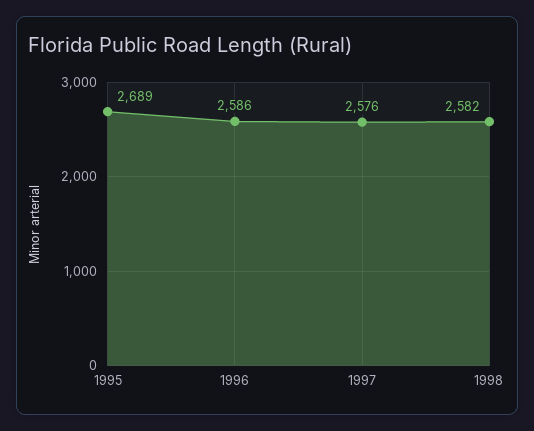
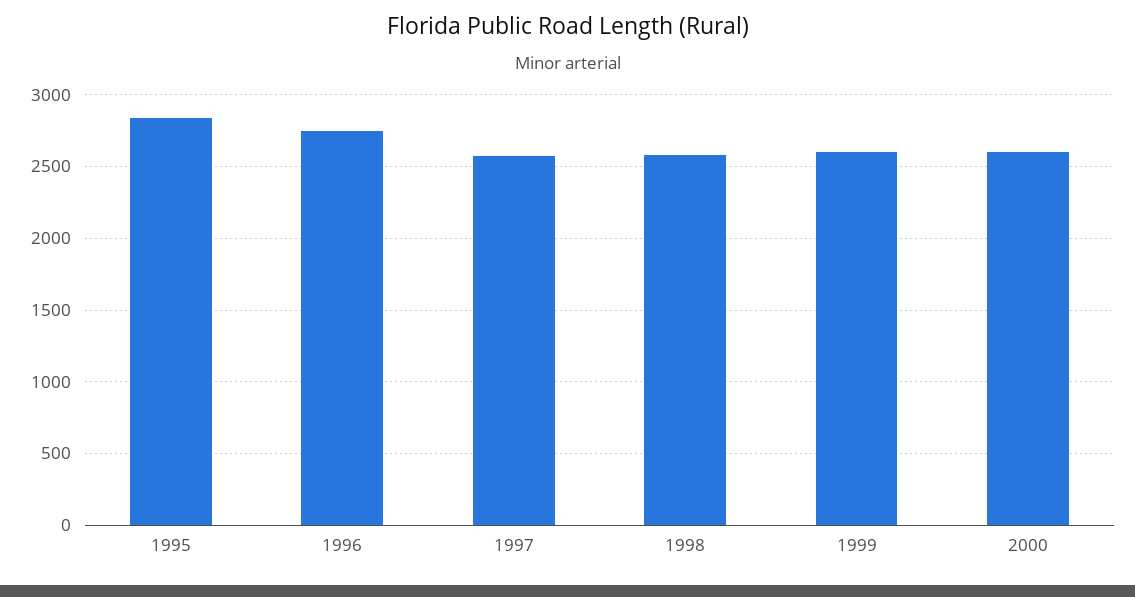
1995: 2689 -> 2850
1996: 2586 -> 2750
1999: none -> 2600
2000: none -> 2600

